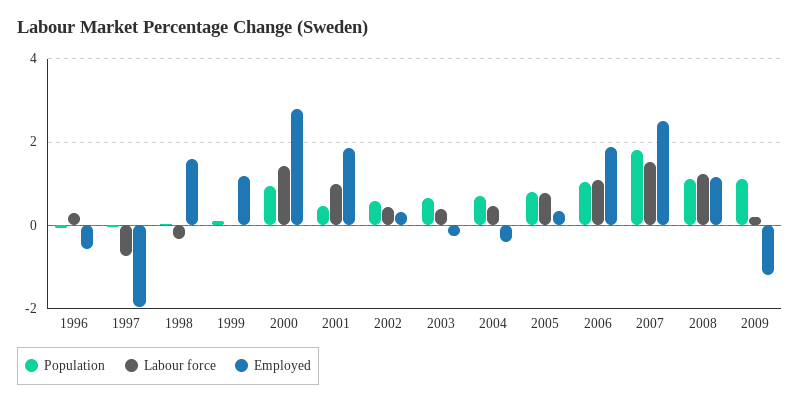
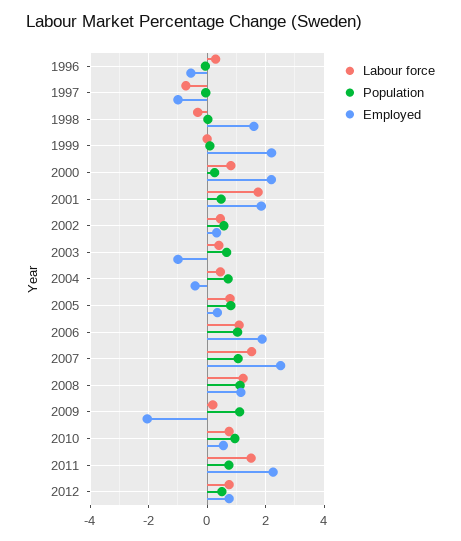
Employed, 1997: -2 -> -1
Employed, 1999: 1.2 -> 2.25
Population, 2000: 1 -> 0.25
Labour force, 2000: 1.4 -> 0.75
Employed, 2000: 2.8 -> 2.25
Labour force, 2001: 1 -> 1.75
Employed, 2003: -0.2 -> -1
Population, 2007: 1.8 -> 1
Employed, 2009: -1.2 -> -2
Labour force, 2010: none -> 0.75
Population, 2010: none -> 1
Employed, 2010: none -> 0.5
Labour force, 2011: none -> 1.5
Population, 2011: none -> 0.75
Employed, 2011: none -> 2.25
Labour force, 2012: none -> 0.75
Population, 2012: none -> 0.5
Employed, 2012: none -> 0.75

